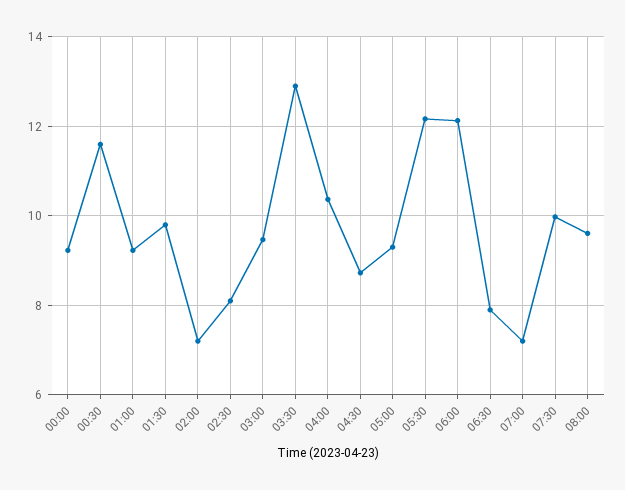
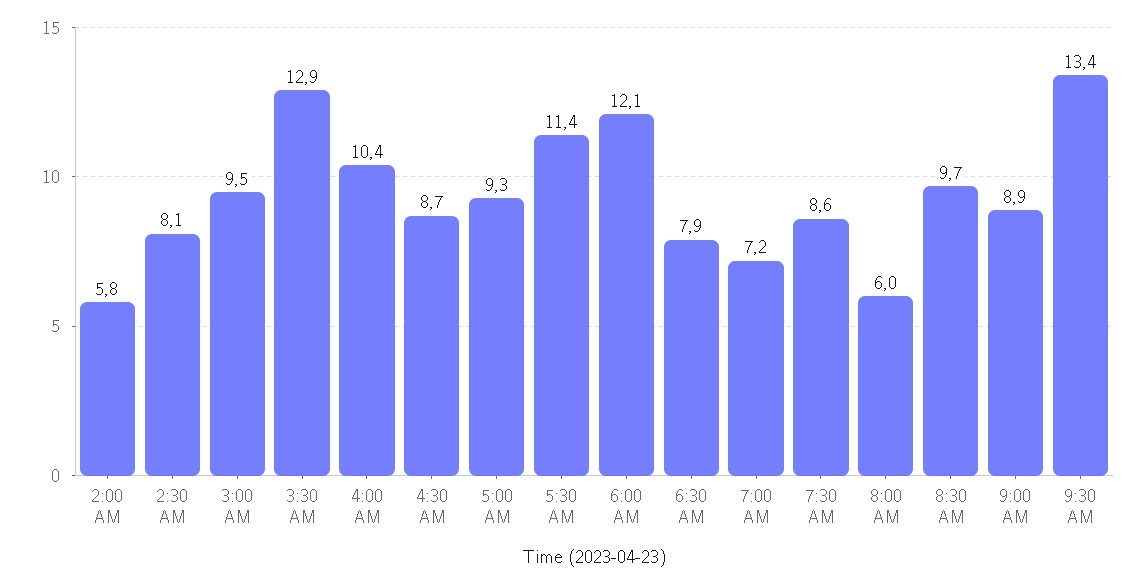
00:00: 9.2 -> none
00:30: 11.6 -> none
01:00: 9.2 -> none
01:30: 9.8 -> none
02:00: 7.2 -> 5.8
05:30: 12.2 -> 11.4
07:30: 10 -> 8.6
08:00: 9.6 -> 6
8:30 AM: none -> 9.7
9:00 AM: none -> 8.9
9:30 AM: none -> 13.4

